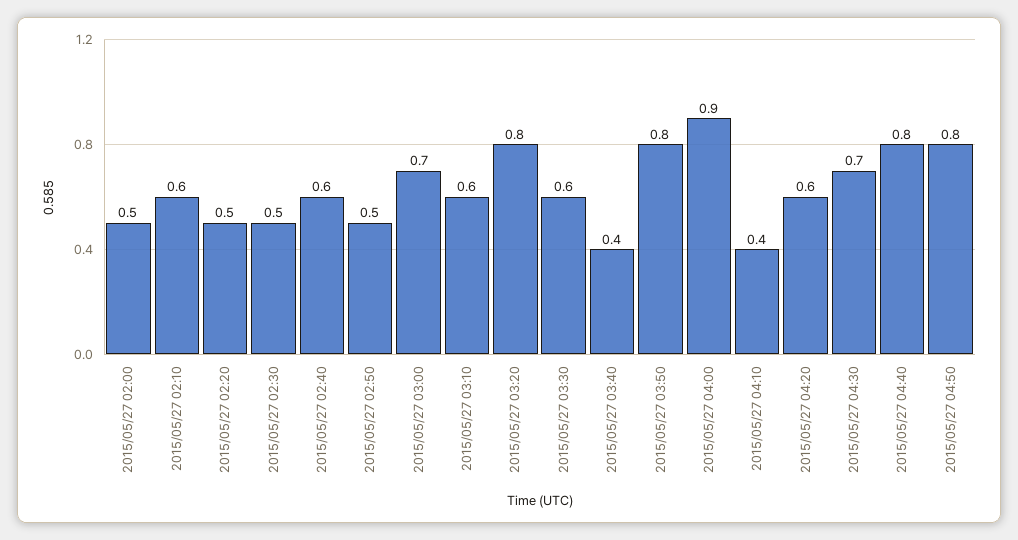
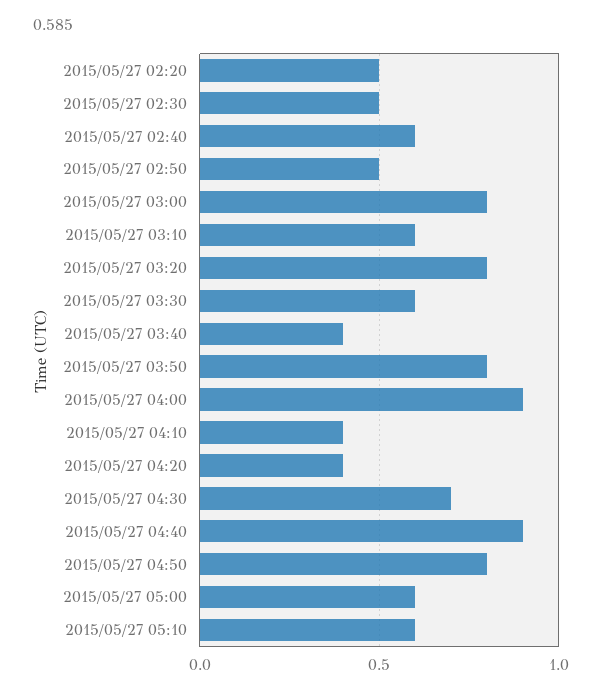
2015/05/27 02:00: 0.5 -> none
2015/05/27 02:10: 0.6 -> none
2015/05/27 03:00: 0.7 -> 0.8
2015/05/27 04:20: 0.6 -> 0.4
2015/05/27 04:40: 0.8 -> 0.9
2015/05/27 05:00: none -> 0.6
2015/05/27 05:10: none -> 0.6

